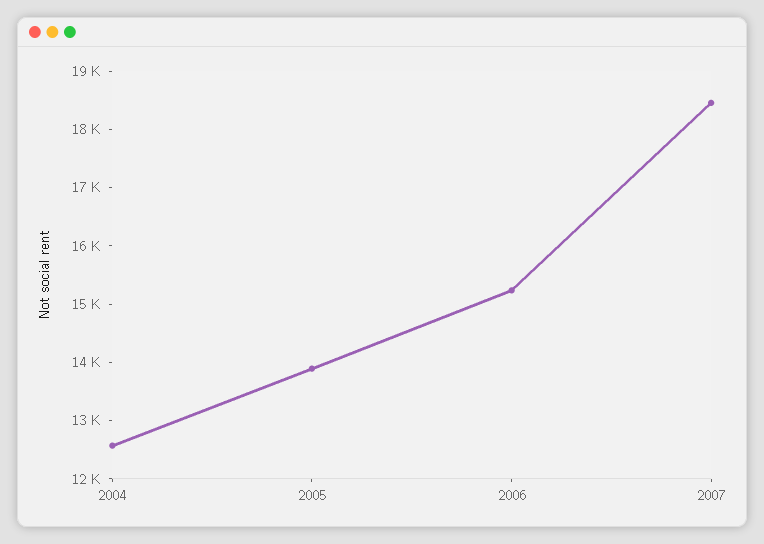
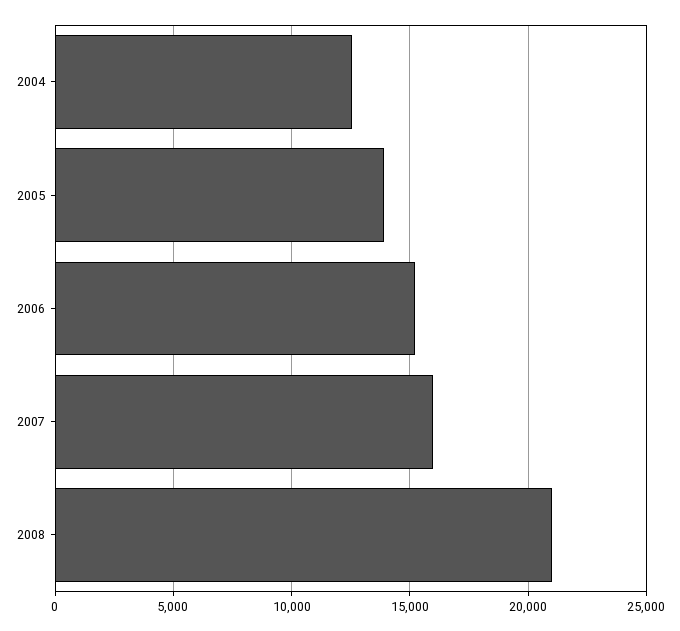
2007: 18400 -> 16000
2008: none -> 21000

